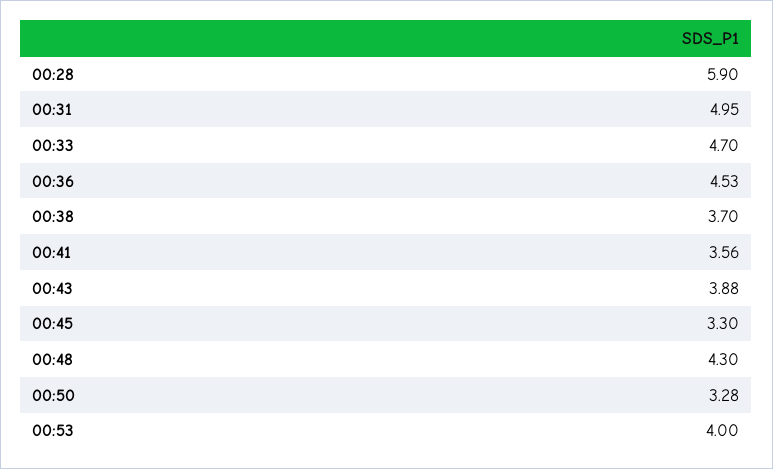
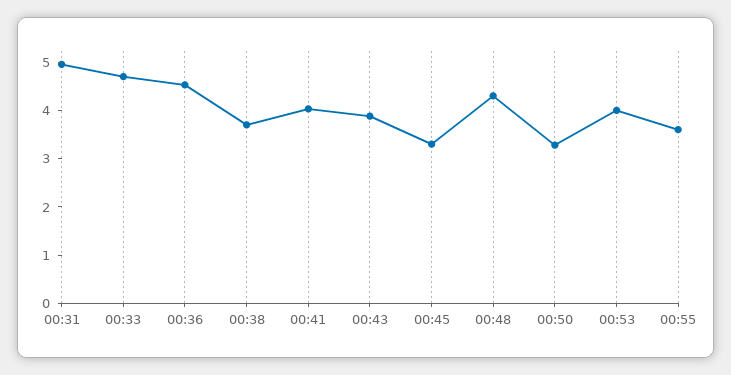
00:28: 5.9 -> none
00:41: 3.56 -> 4
00:55: none -> 3.6

